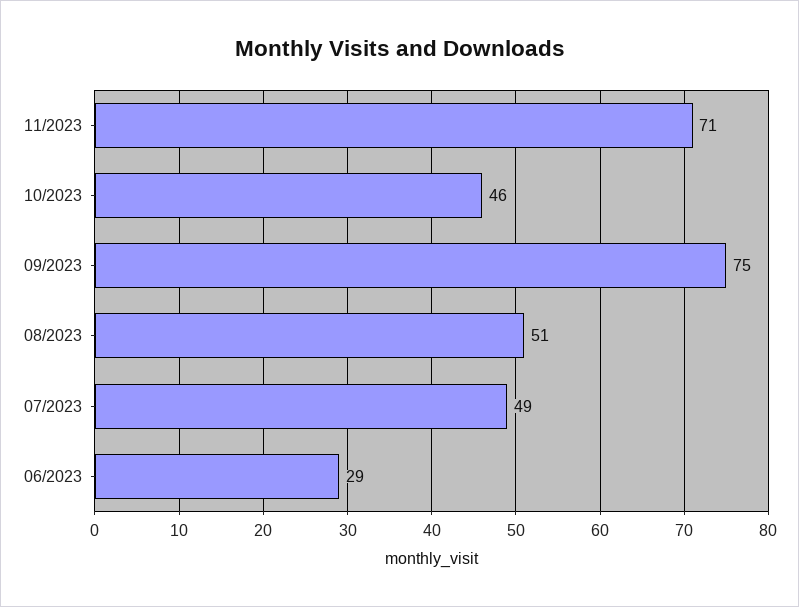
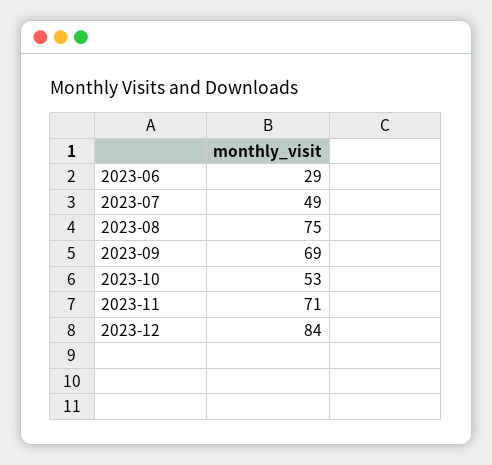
10/2023: 46 -> 53
09/2023: 75 -> 69
08/2023: 51 -> 75
2023-12: none -> 84

